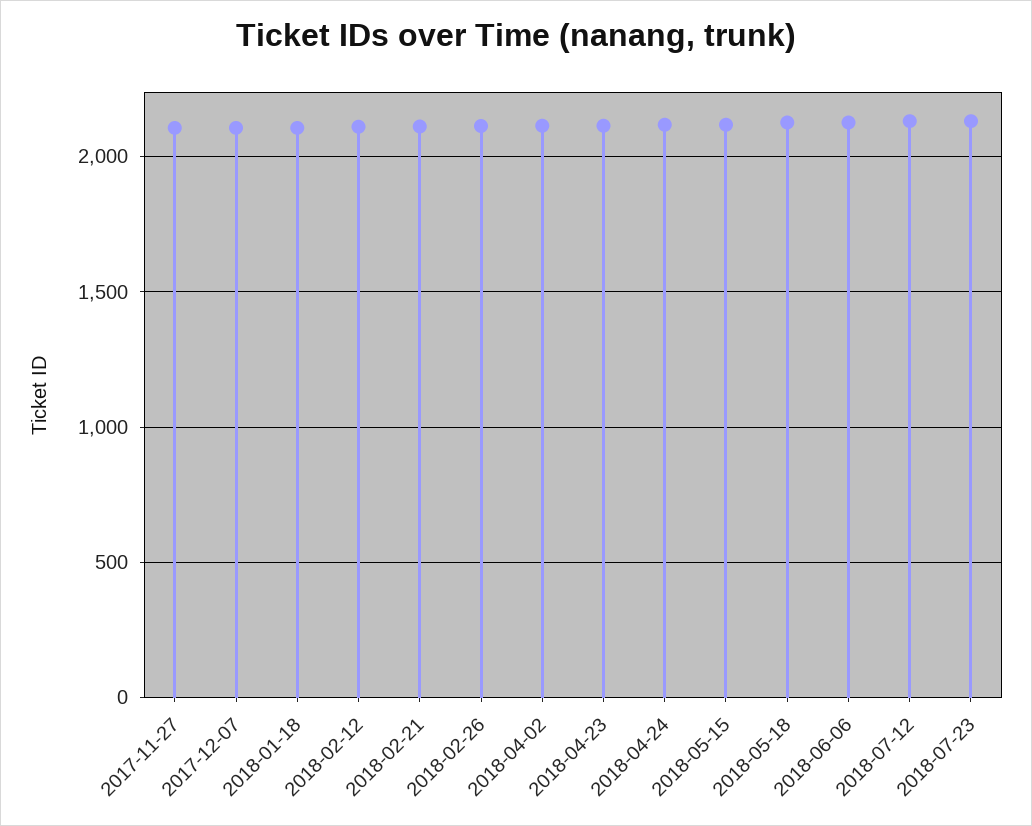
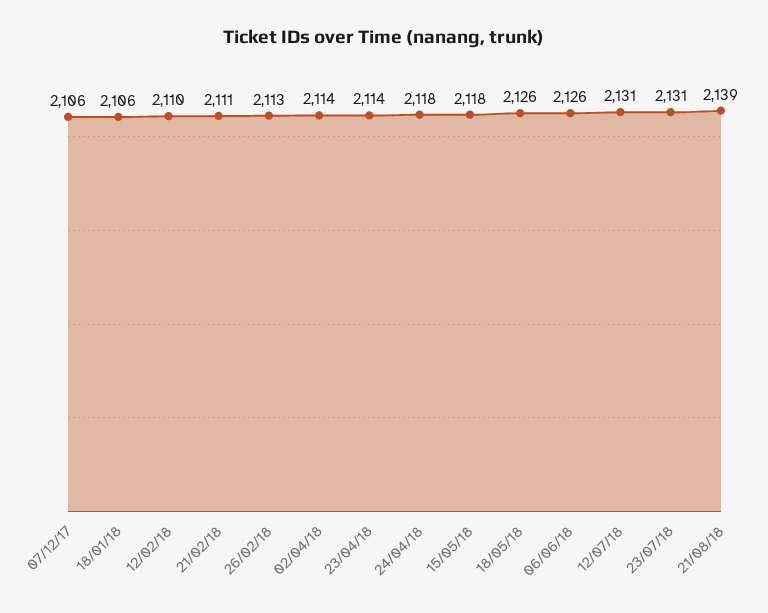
2017-11-27: 2100 -> none
21/08/18: none -> 2139

